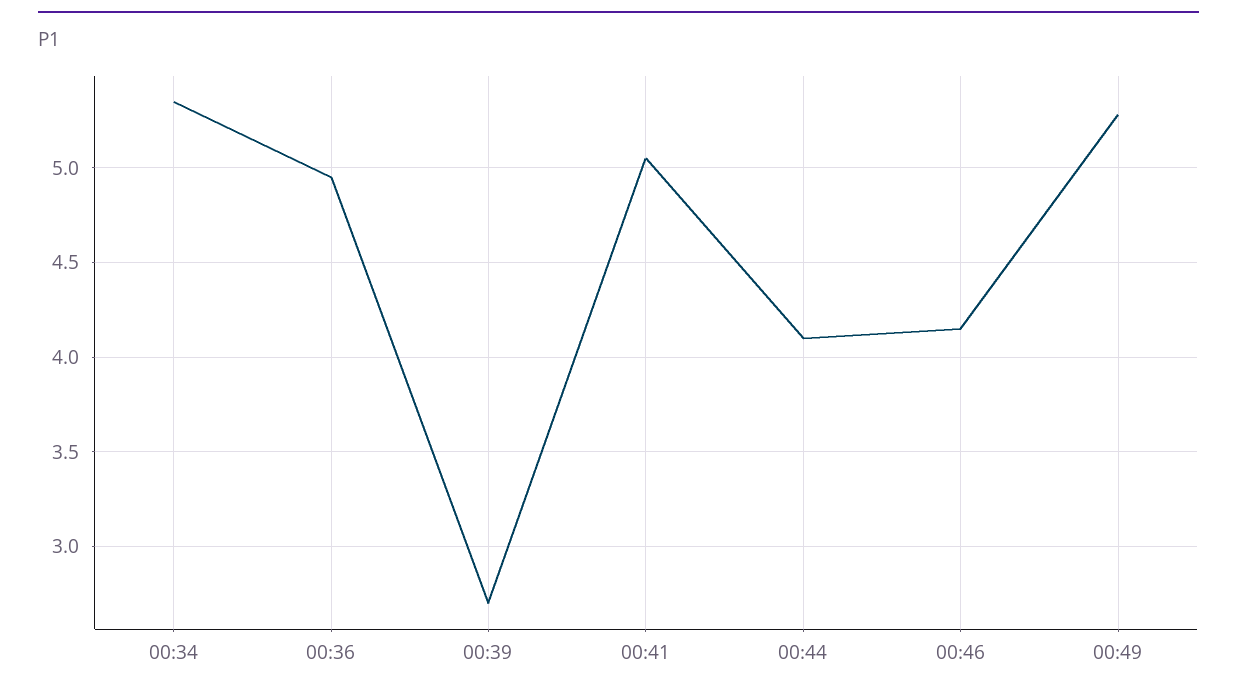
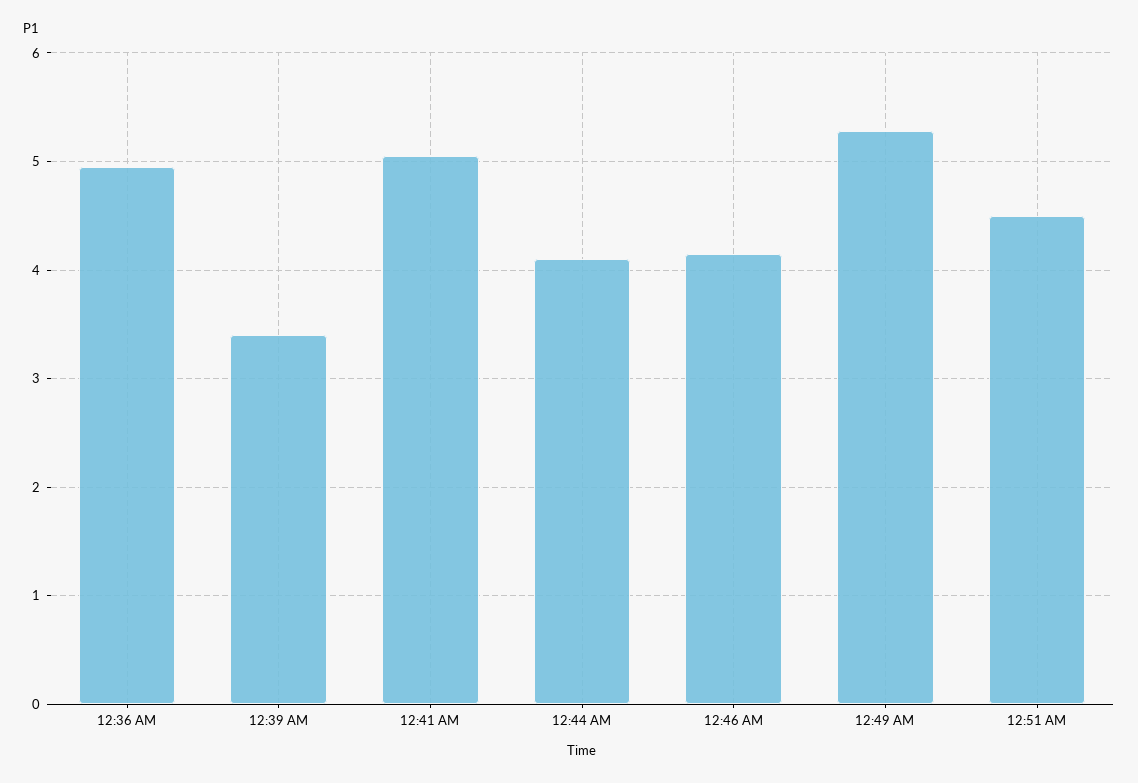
00:34: 5.35 -> none
00:39: 2.7 -> 3.4
12:51 AM: none -> 4.5

